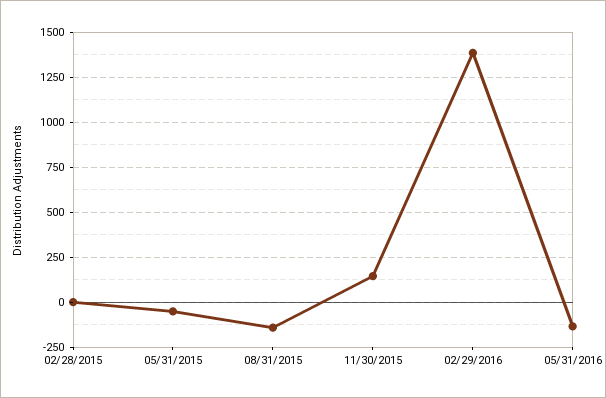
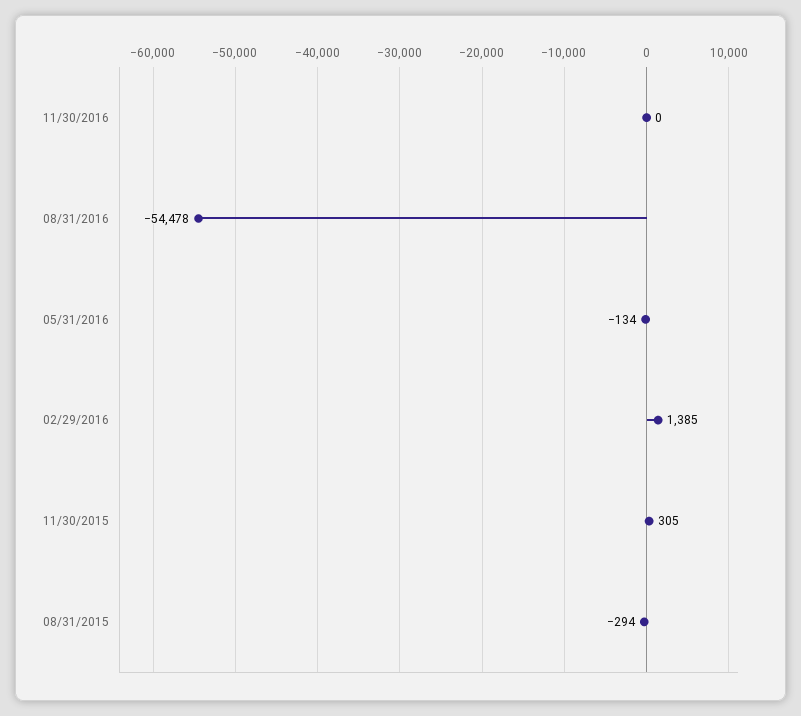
02/28/2015: 0 -> none
05/31/2015: -50 -> none
08/31/2015: -150 -> -294
11/30/2015: 150 -> 305
11/30/2016: none -> 0
08/31/2016: none -> -54478

